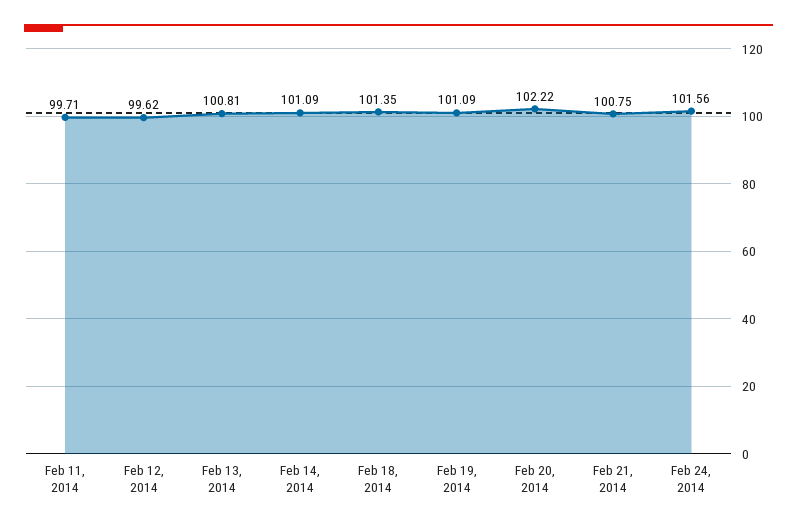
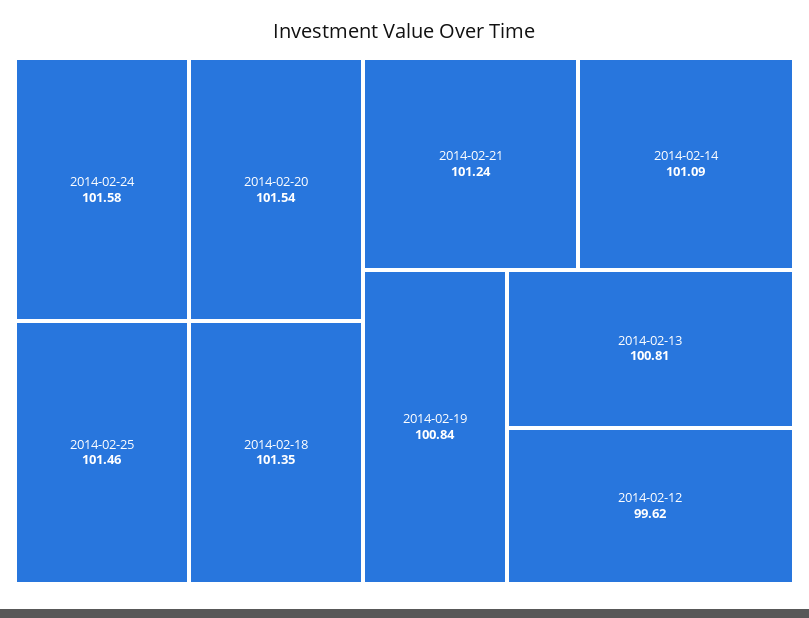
Feb 11, 2014: 99.71 -> none
Feb 19, 2014: 101.09 -> 100.84
Feb 20, 2014: 102.22 -> 101.54
Feb 21, 2014: 100.75 -> 101.24
Feb 24, 2014: 101.56 -> 101.58
2014-02-25: none -> 101.46

